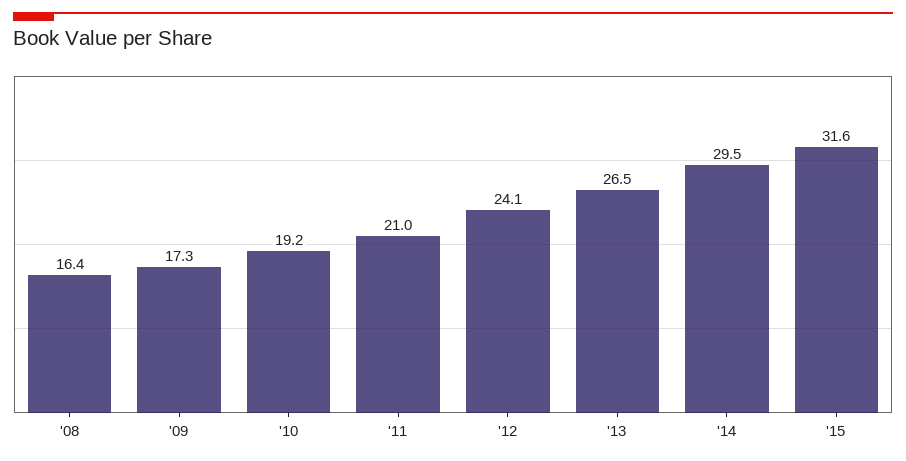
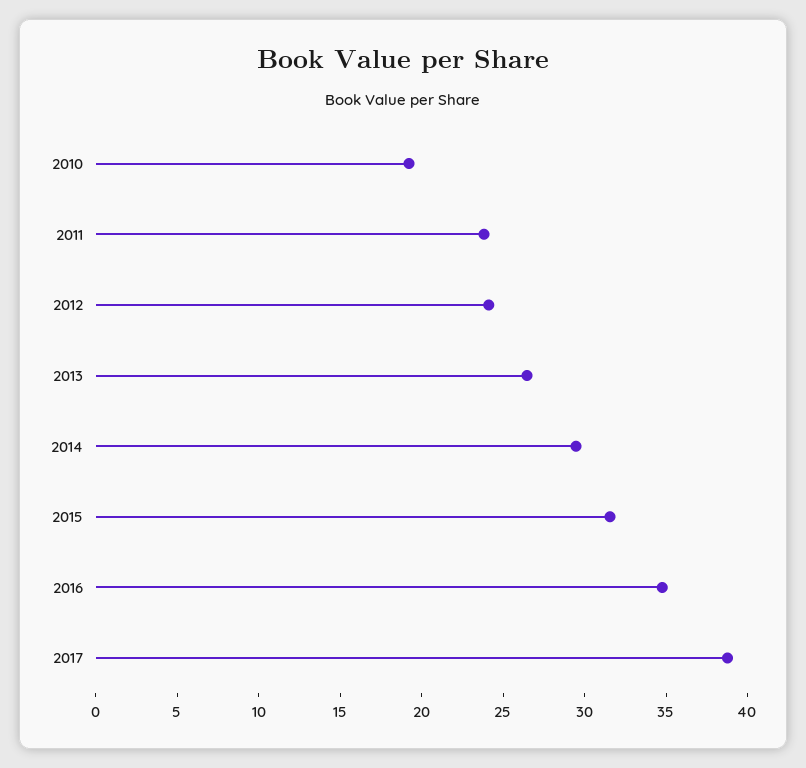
'08: 16.4 -> none
'09: 17.3 -> none
'11: 21 -> 24
2016: none -> 35
2017: none -> 39

